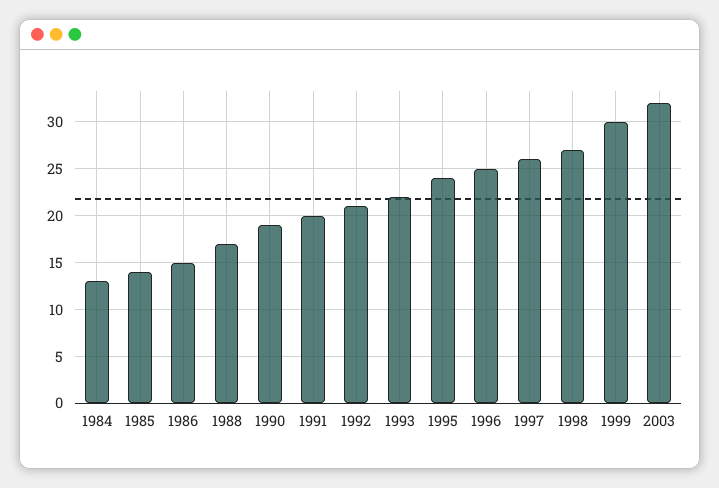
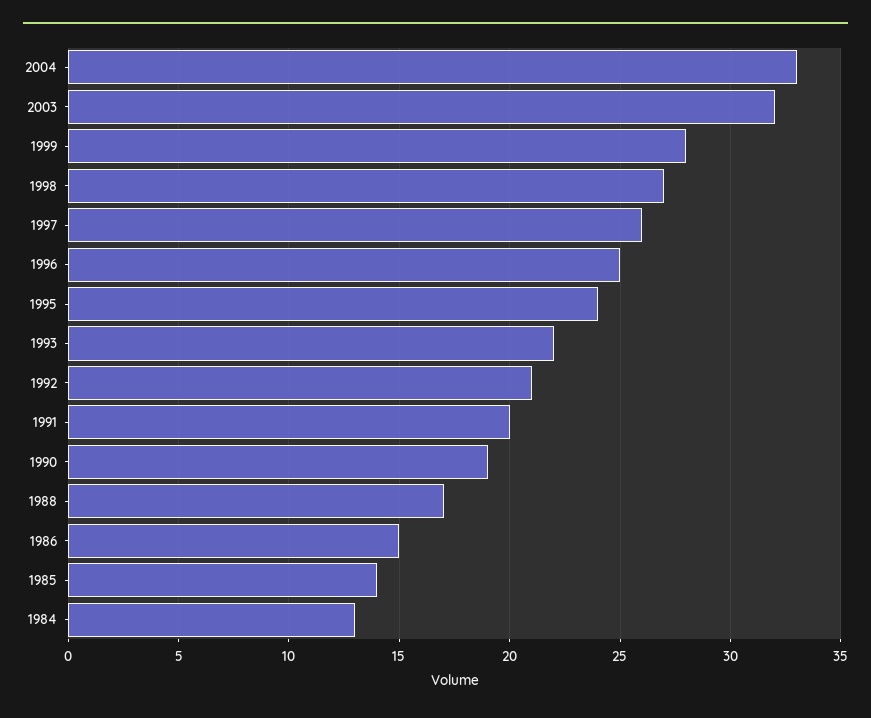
1999: 30 -> 28
2004: none -> 33

